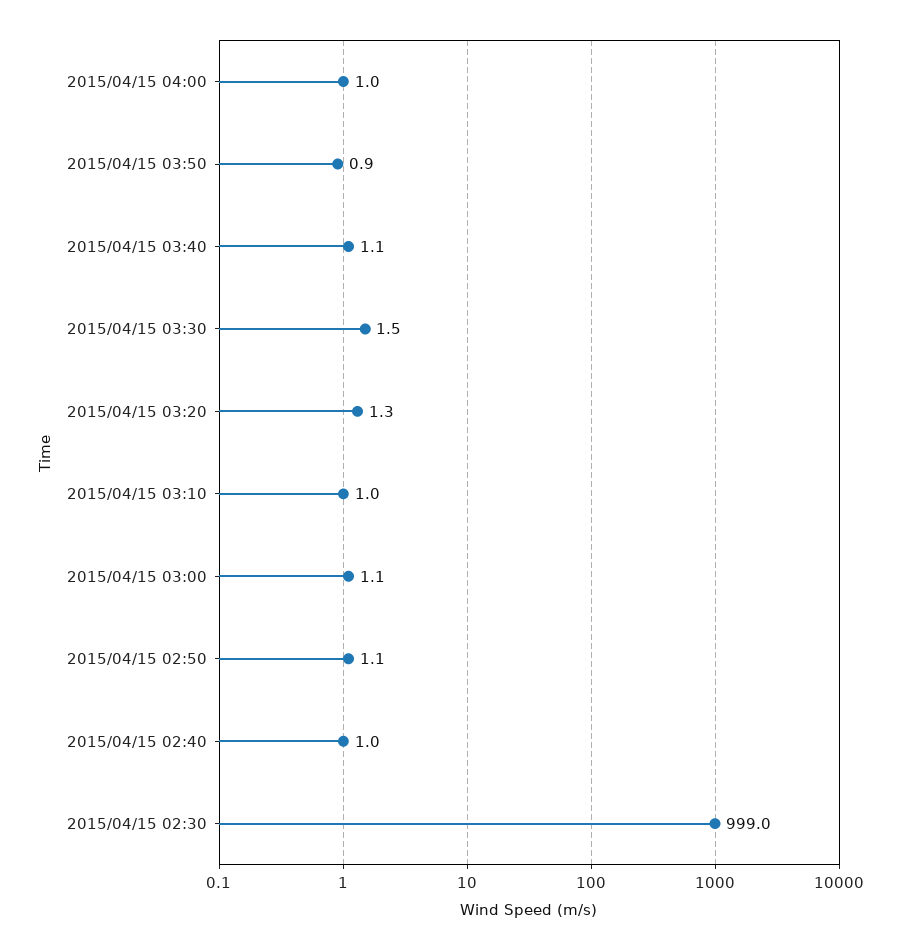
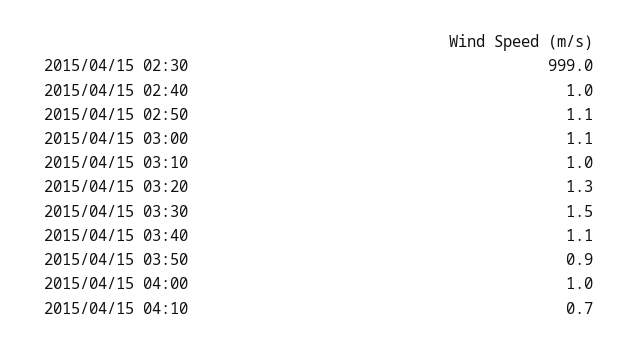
2015/04/15 04:10: none -> 0.7

